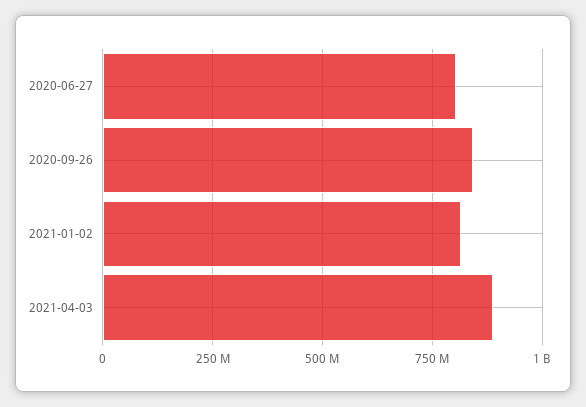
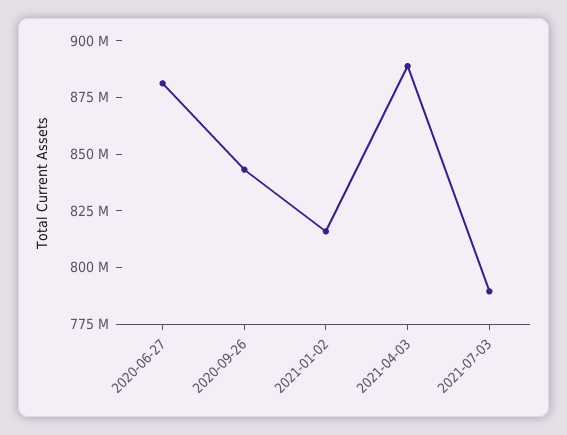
2020-06-27: 800000000 -> 880000000
2021-07-03: none -> 790000000

